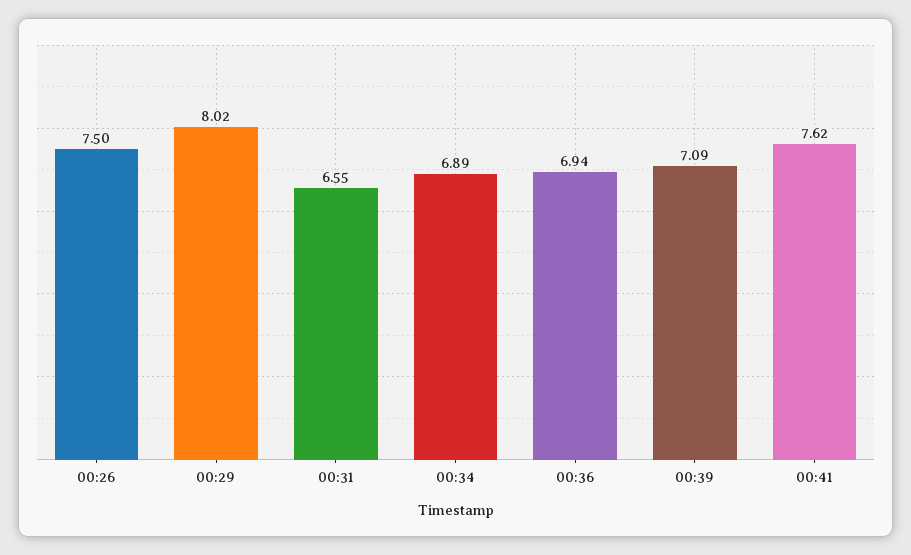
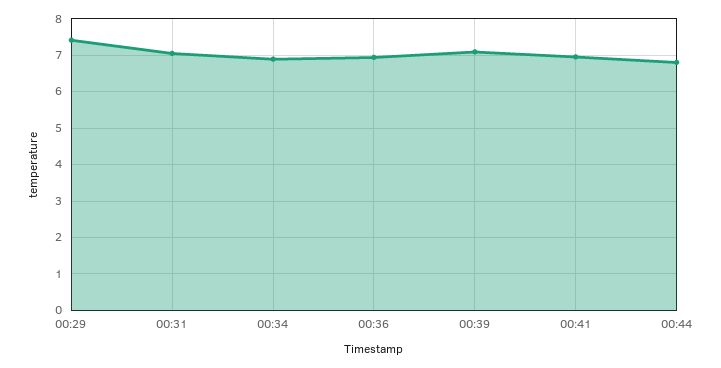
00:26: 7.5 -> none
00:29: 8.02 -> 7.4
00:31: 6.55 -> 7
00:41: 7.62 -> 7
00:44: none -> 6.8

